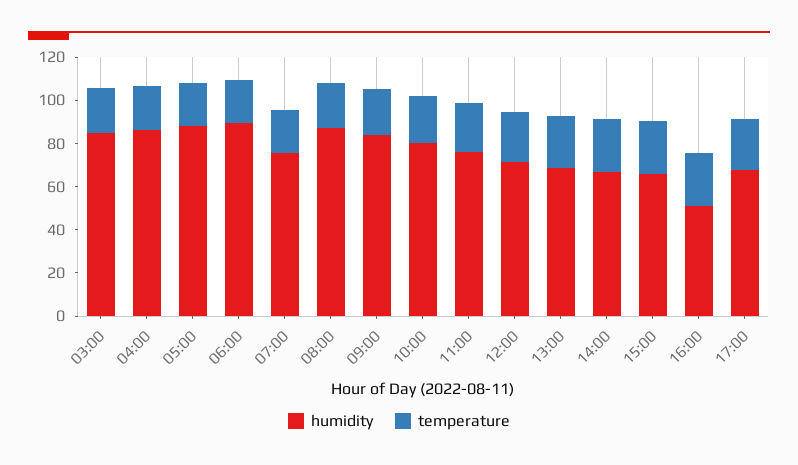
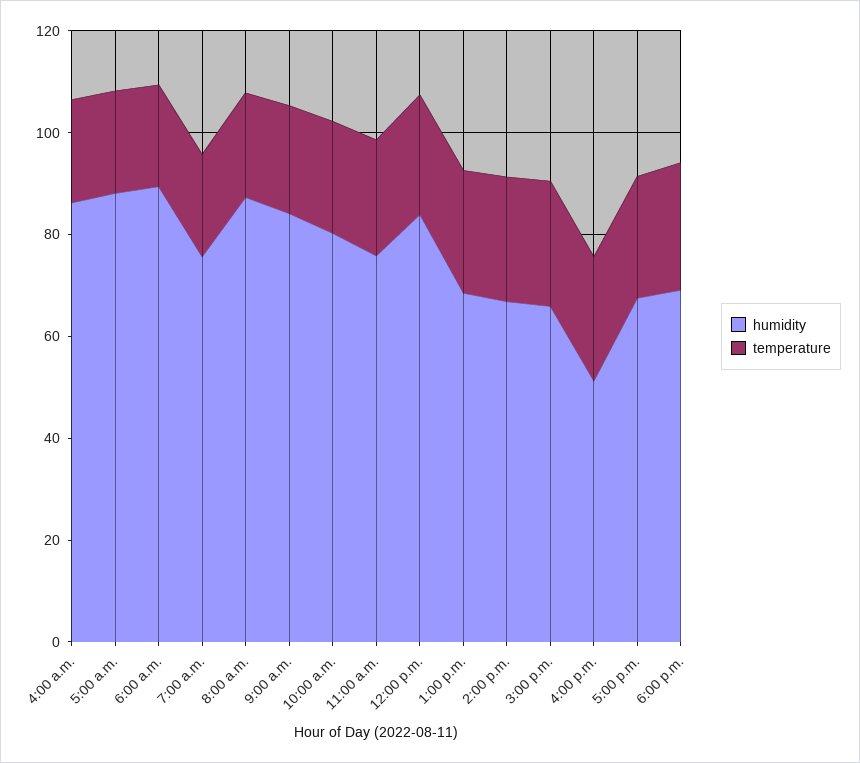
humidity, 03:00: 85 -> none
temperature, 03:00: 20 -> none
humidity, 12:00: 70 -> 85
humidity, 6:00 p.m.: none -> 70
temperature, 6:00 p.m.: none -> 25

